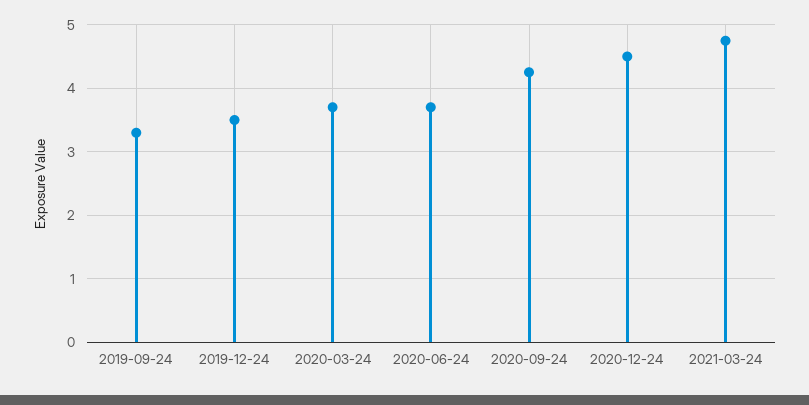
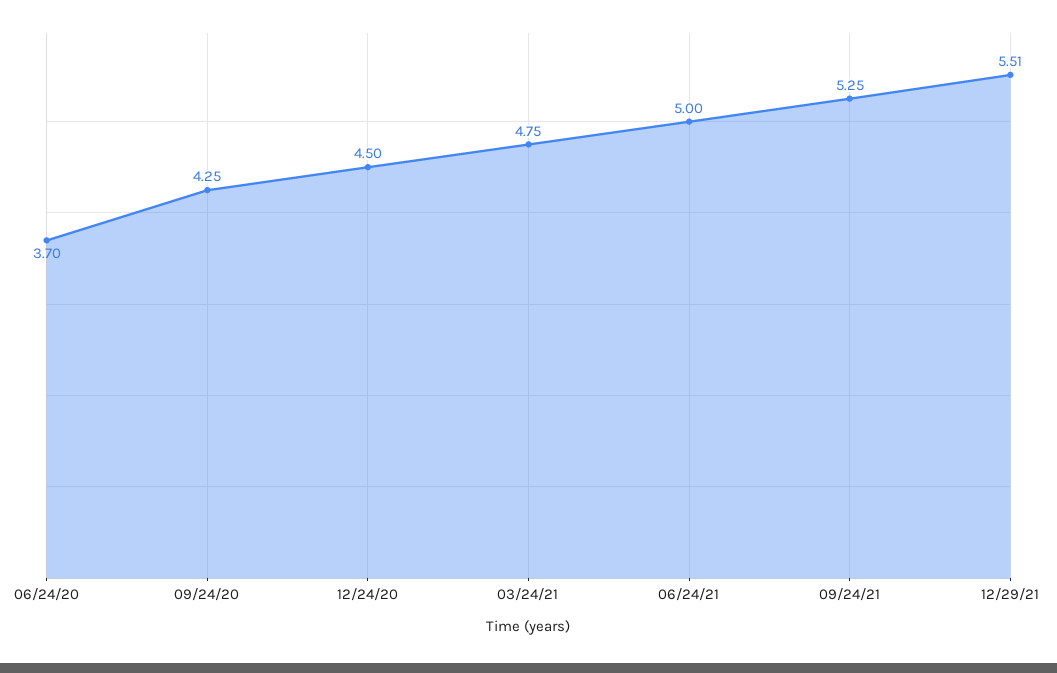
2019-09-24: 3.3 -> none
2019-12-24: 3.5 -> none
2020-03-24: 3.7 -> none
06/24/21: none -> 5
09/24/21: none -> 5.25
12/29/21: none -> 5.51

